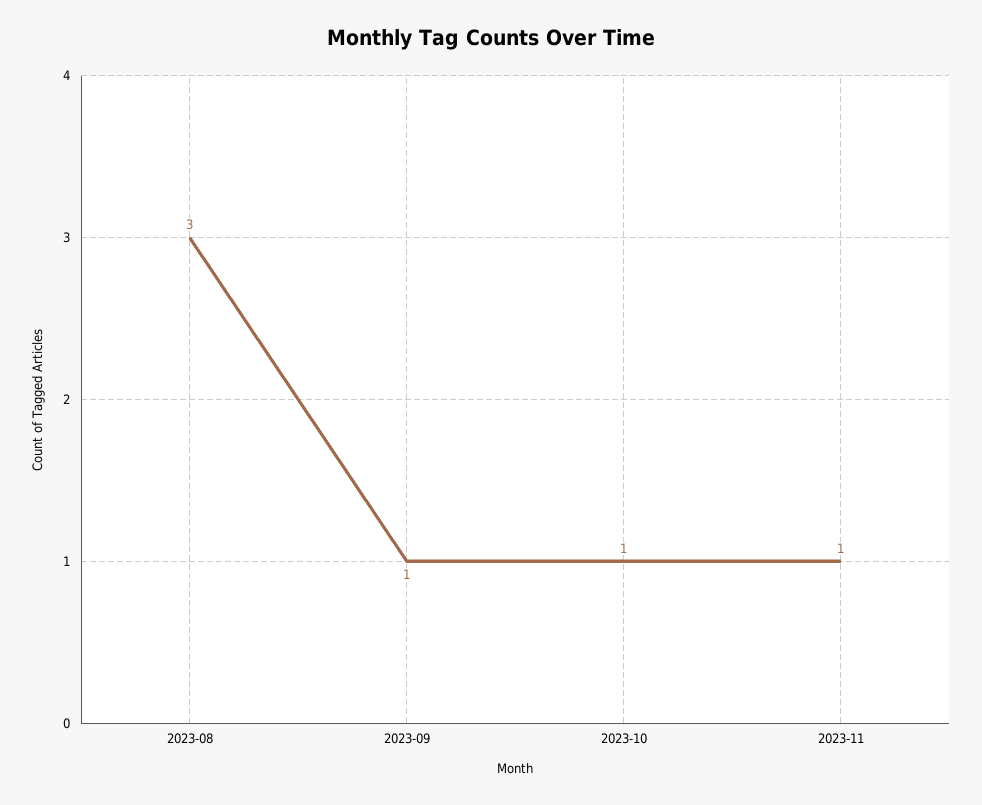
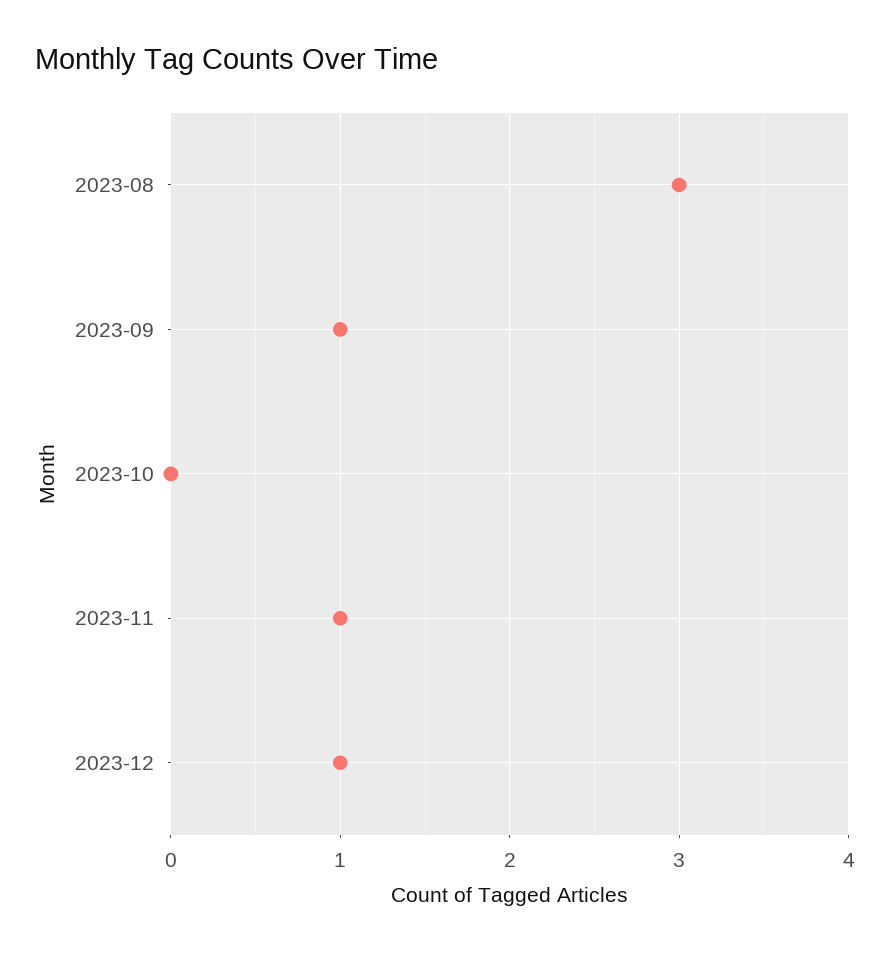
2023-10: 1 -> 0
2023-12: none -> 1

